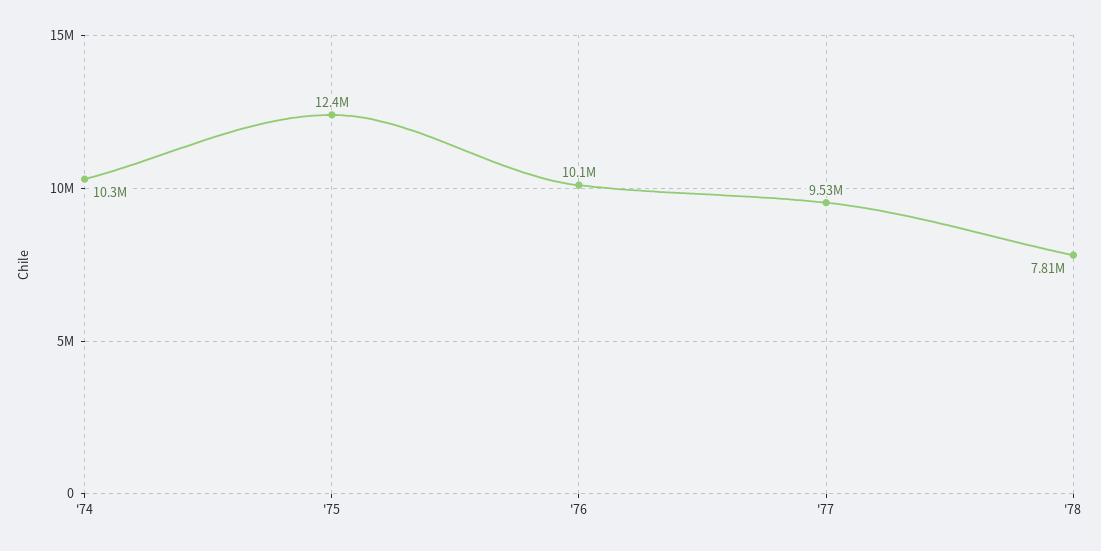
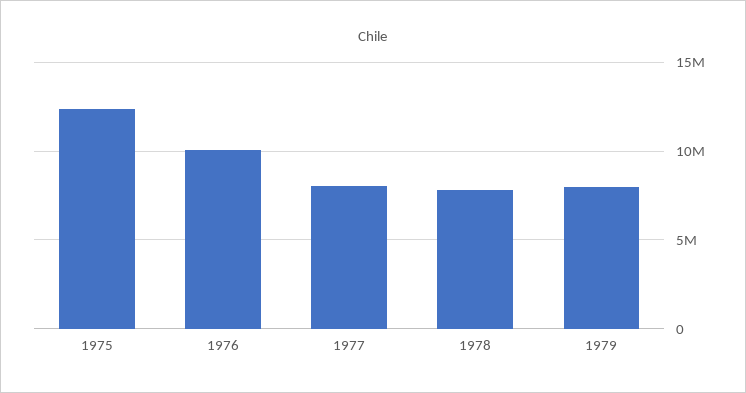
'74: 10300000 -> none
'77: 9530000 -> 8000000
1979: none -> 8000000

